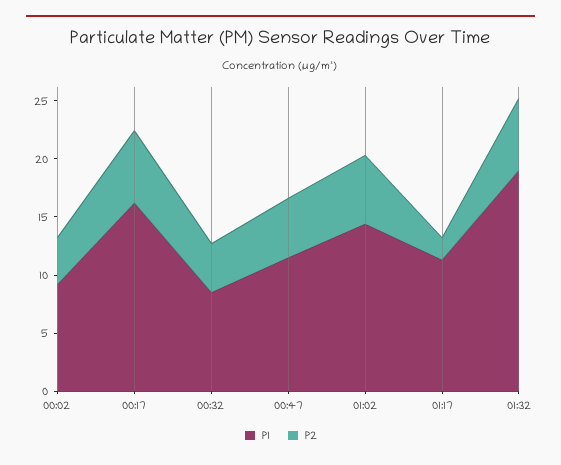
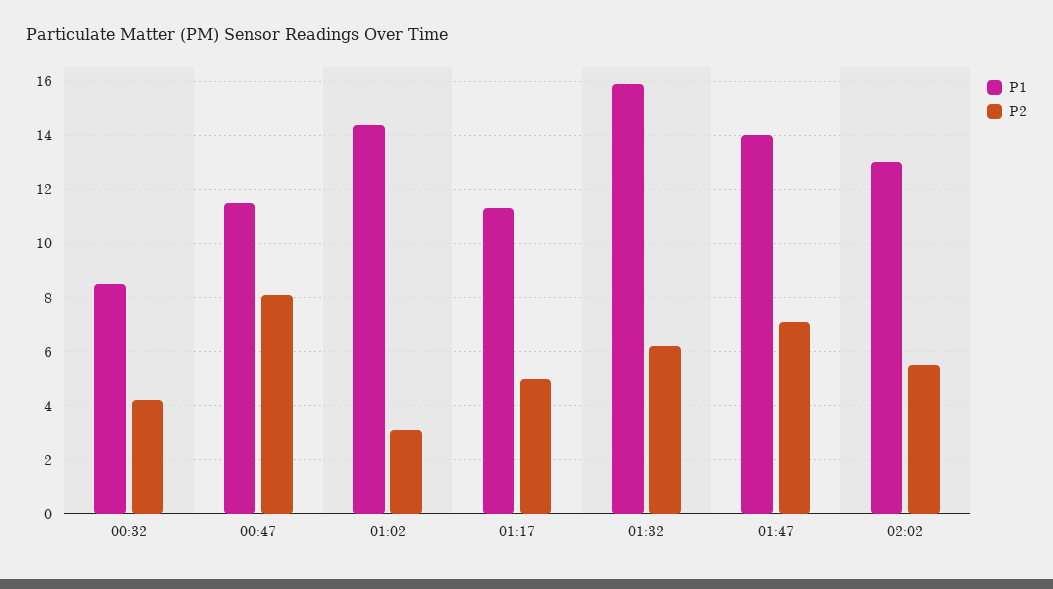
P1, 00:02: 9 -> none
P2, 00:02: 4 -> none
P1, 00:17: 16 -> none
P2, 00:17: 6 -> none
P2, 00:47: 5 -> 8
P2, 01:02: 6 -> 3
P2, 01:17: 2 -> 5
P1, 01:32: 19 -> 16
P1, 01:47: none -> 14
P2, 01:47: none -> 7
P1, 02:02: none -> 13
P2, 02:02: none -> 5.5

